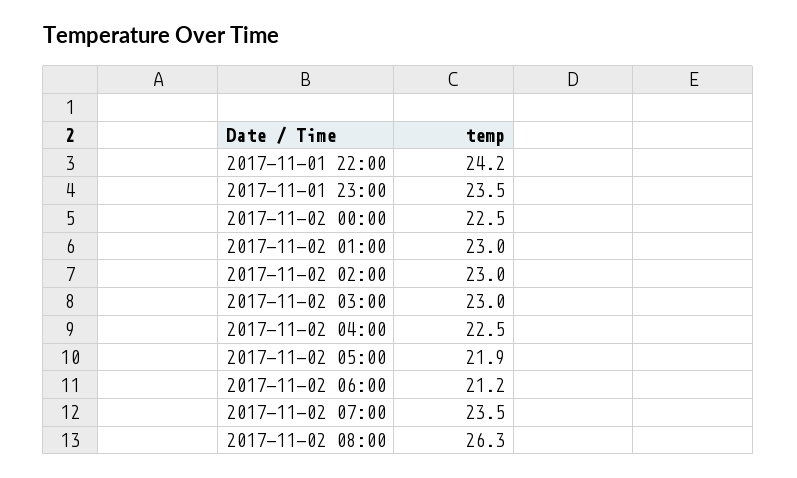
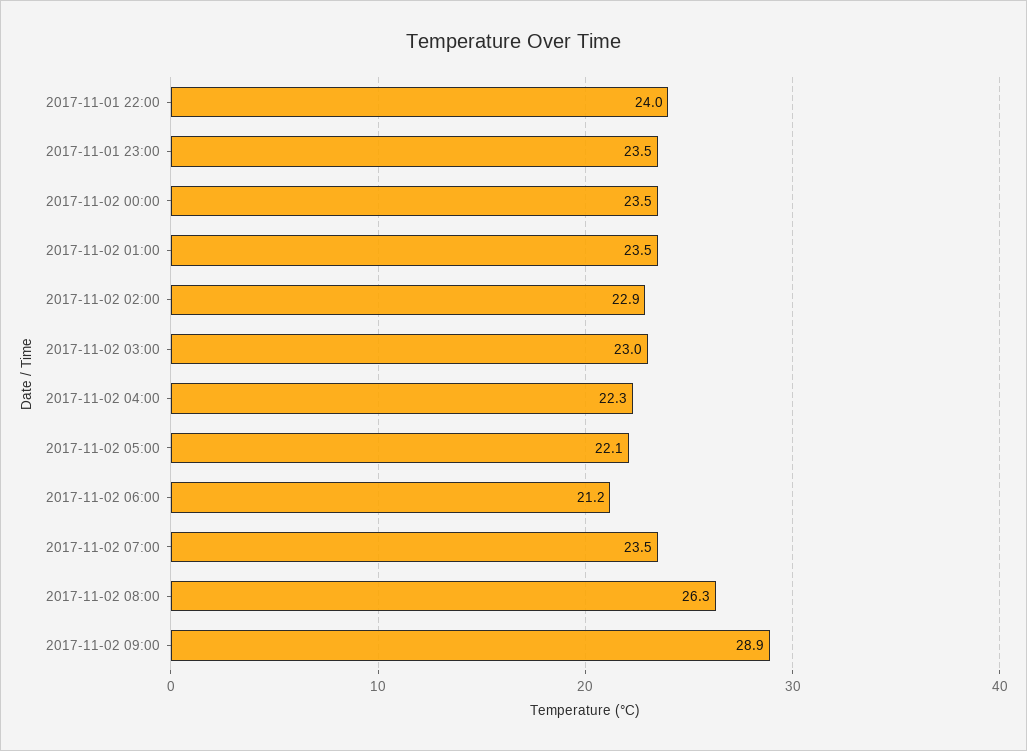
2017-11-01 22:00: 24.2 -> 24
2017-11-02 00:00: 22.5 -> 23.5
2017-11-02 01:00: 23 -> 23.5
2017-11-02 02:00: 23 -> 22.9
2017-11-02 04:00: 22.5 -> 22.3
2017-11-02 05:00: 21.9 -> 22.1
2017-11-02 09:00: none -> 28.9

